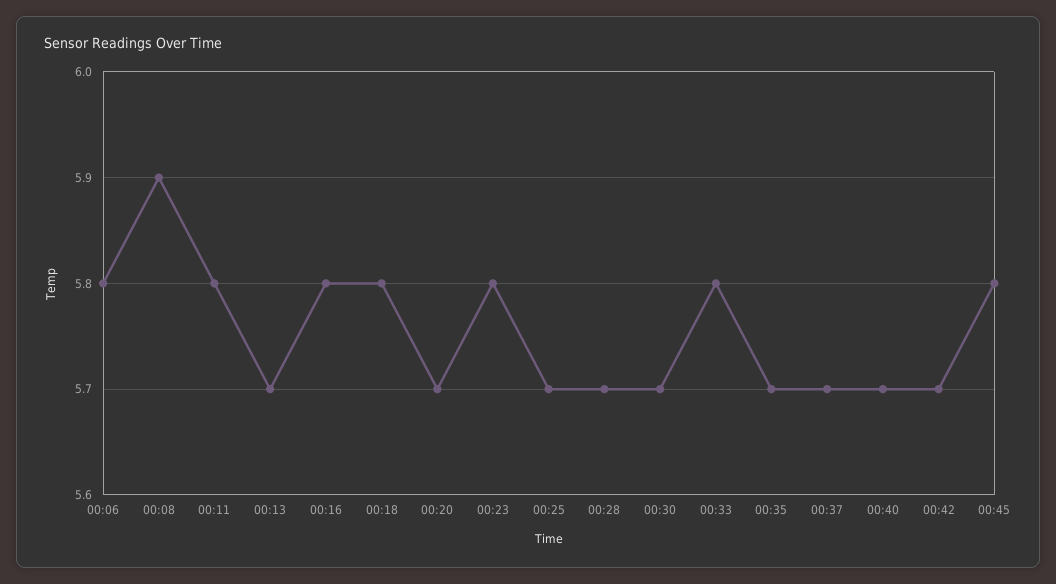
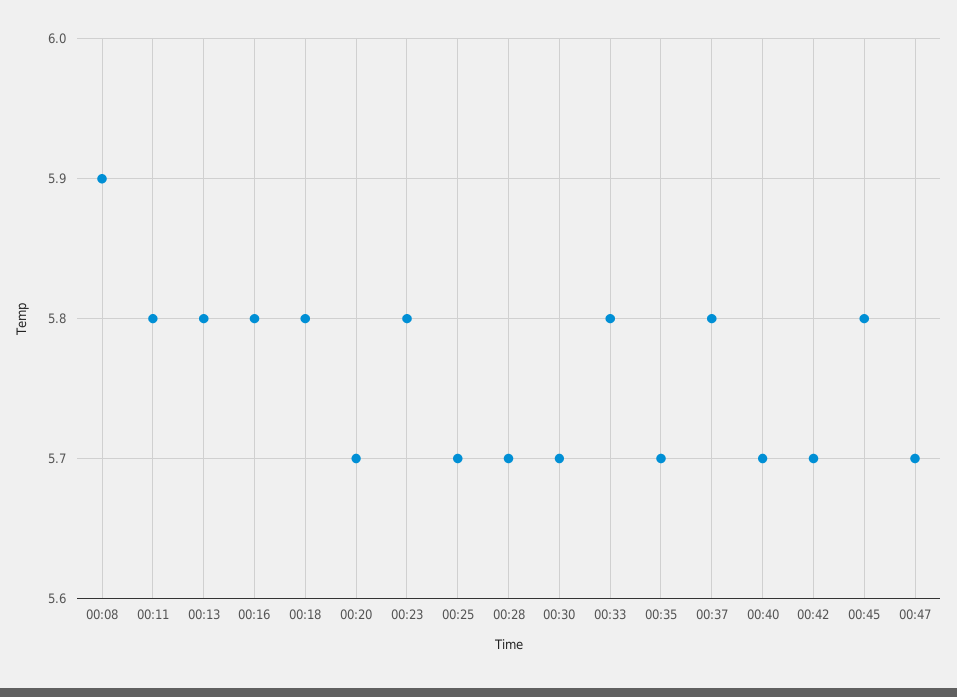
00:06: 5.8 -> none
00:13: 5.7 -> 5.8
00:37: 5.7 -> 5.8
00:47: none -> 5.7

